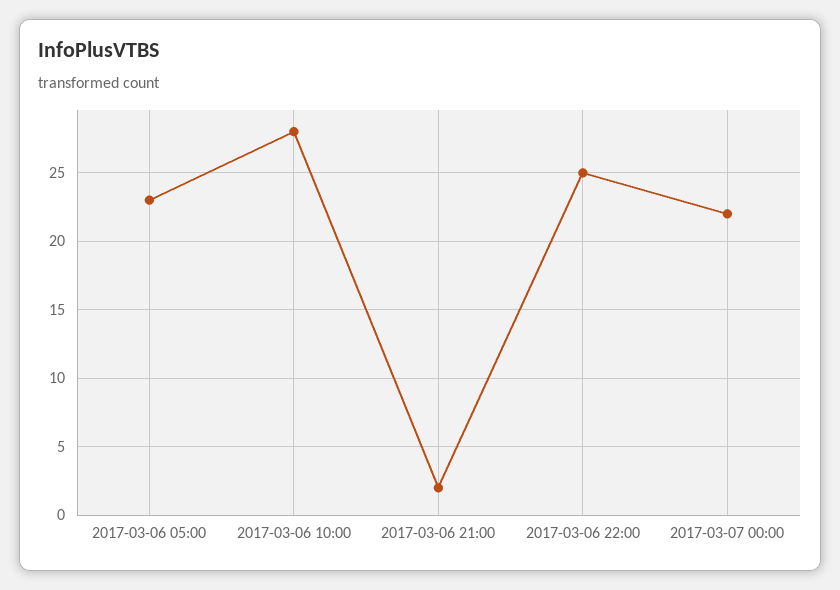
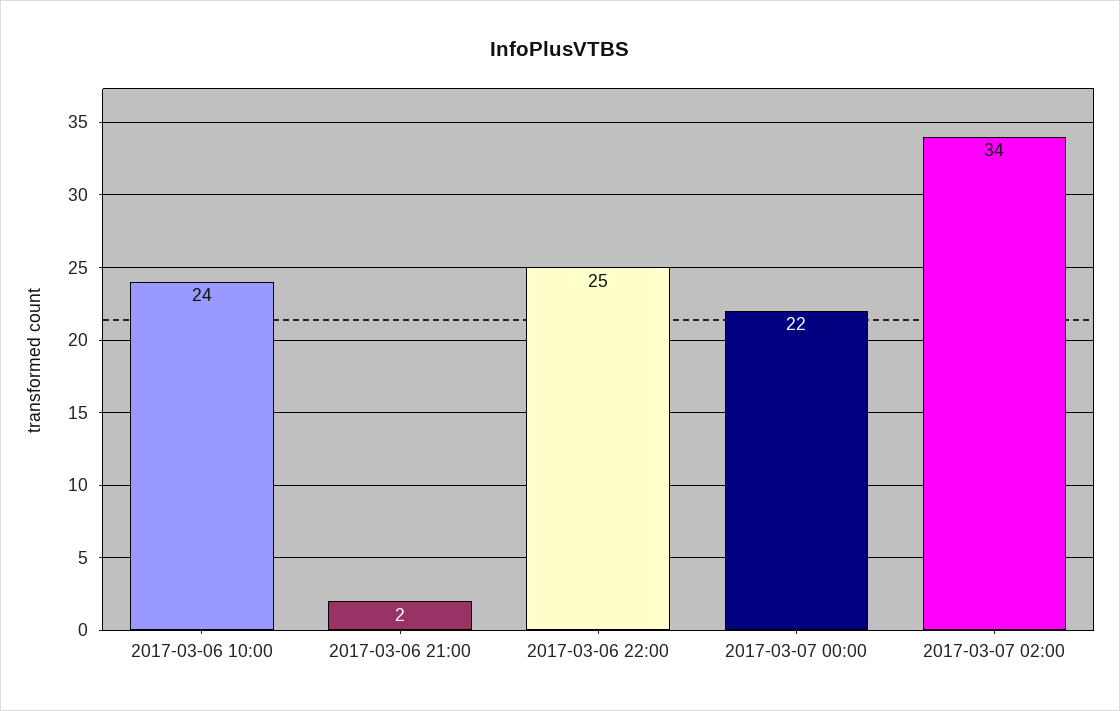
2017-03-06 05:00: 23 -> none
2017-03-06 10:00: 28 -> 24
2017-03-07 02:00: none -> 34

